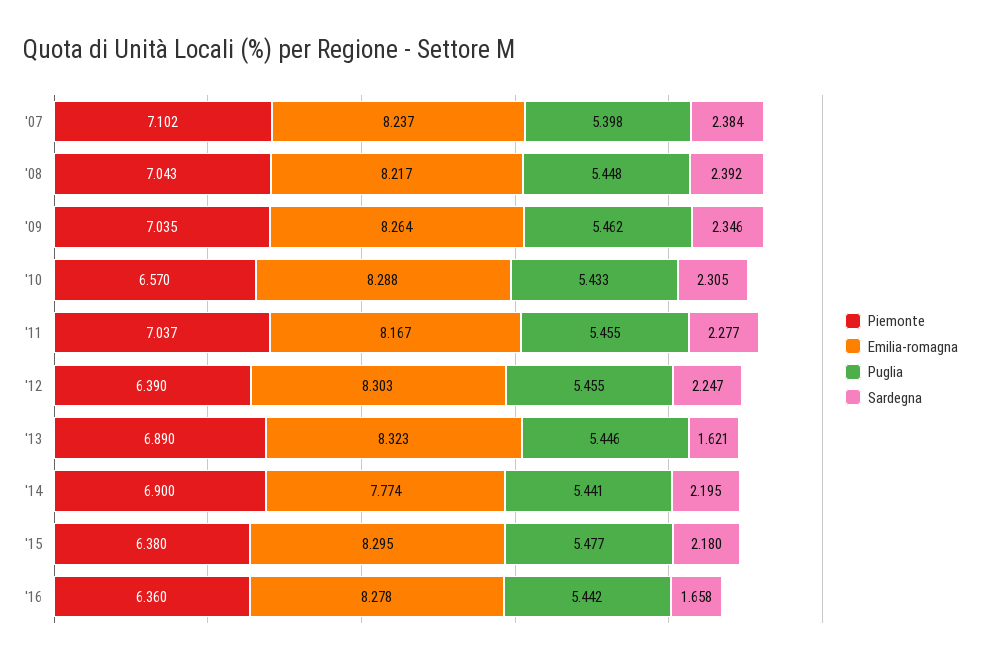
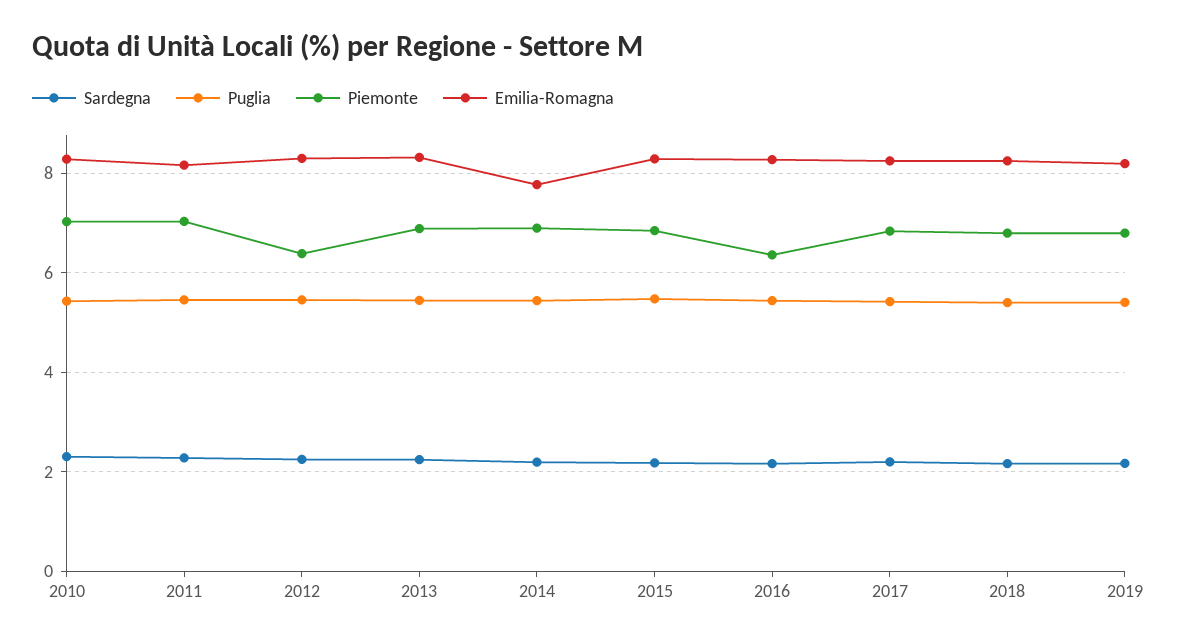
Piemonte, '07: 7.102 -> none
Emilia-romagna, '07: 8.237 -> none
Puglia, '07: 5.398 -> none
Sardegna, '07: 2.384 -> none
Piemonte, '08: 7.043 -> none
Emilia-romagna, '08: 8.217 -> none
Puglia, '08: 5.448 -> none
Sardegna, '08: 2.392 -> none
Piemonte, '09: 7.035 -> none
Emilia-romagna, '09: 8.264 -> none
Puglia, '09: 5.462 -> none
Sardegna, '09: 2.346 -> none
Piemonte, '10: 6.57 -> 7
Sardegna, '13: 1.621 -> 2.2
Piemonte, '15: 6.38 -> 6.8
Sardegna, '16: 1.658 -> 2.2
Sardegna, 2017: none -> 2.2
Puglia, 2017: none -> 5.4
Piemonte, 2017: none -> 6.8
Emilia-romagna, 2017: none -> 8.2
Sardegna, 2018: none -> 2.2
Puglia, 2018: none -> 5.4
Piemonte, 2018: none -> 6.8
Emilia-romagna, 2018: none -> 8.2
Sardegna, 2019: none -> 2.2
Puglia, 2019: none -> 5.4
Piemonte, 2019: none -> 6.8
Emilia-romagna, 2019: none -> 8.2

